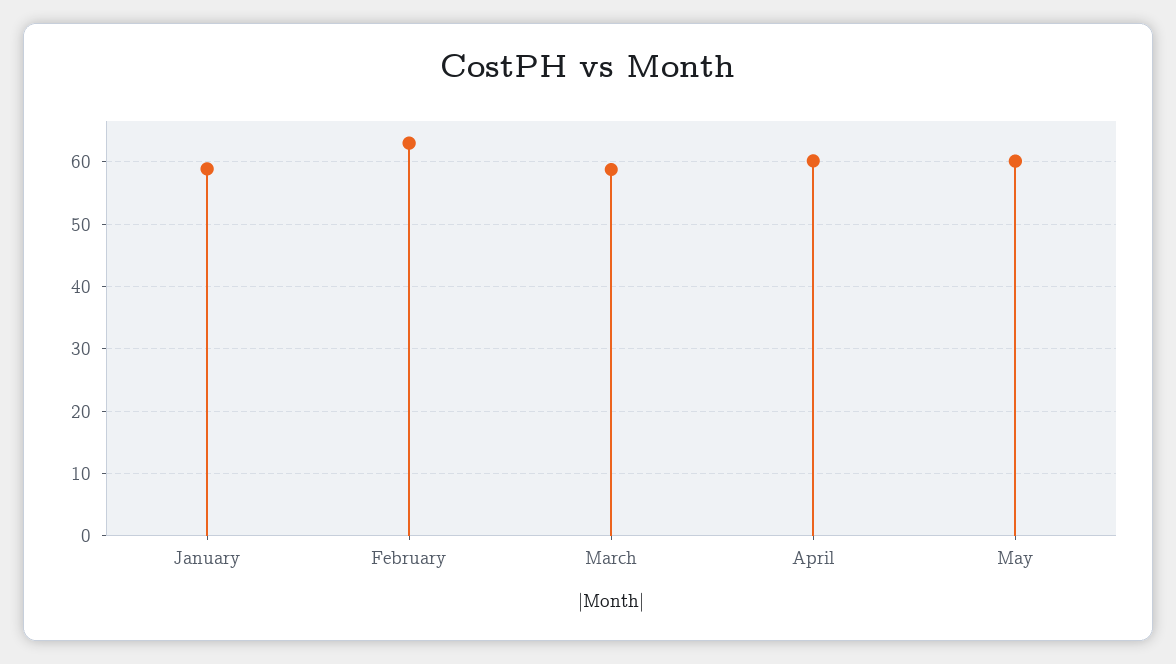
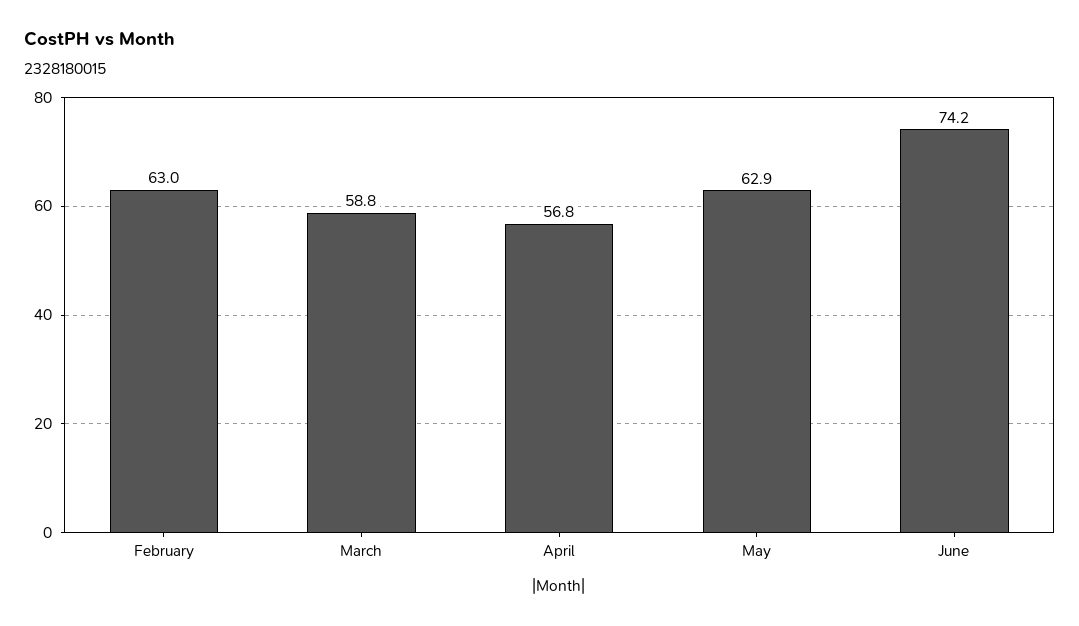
January: 59 -> none
April: 60 -> 56.8
May: 60 -> 62.9
June: none -> 74.2

